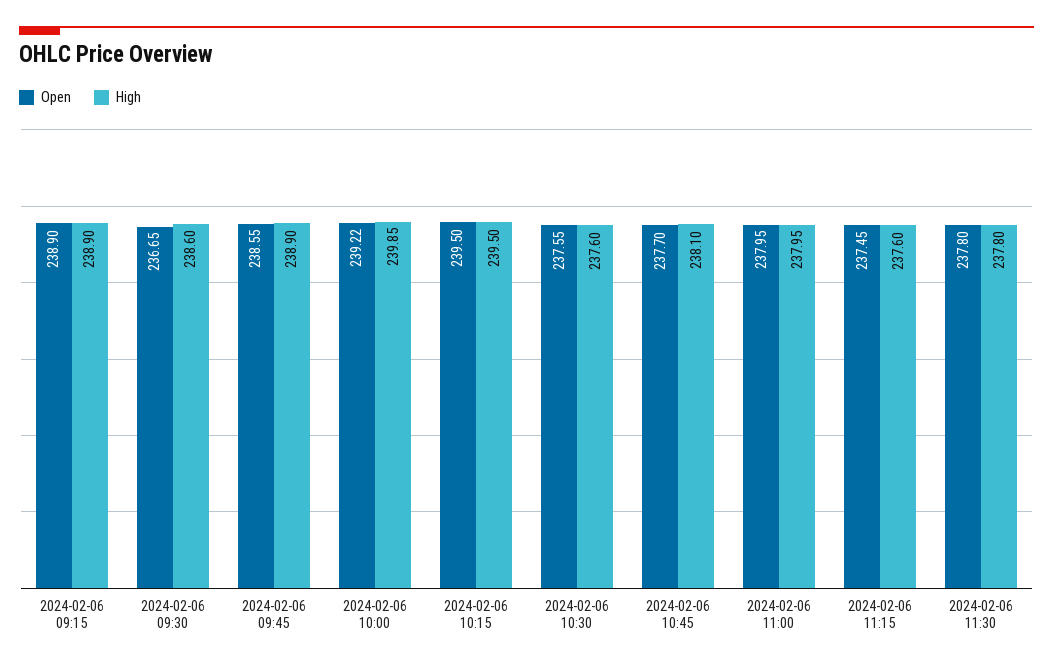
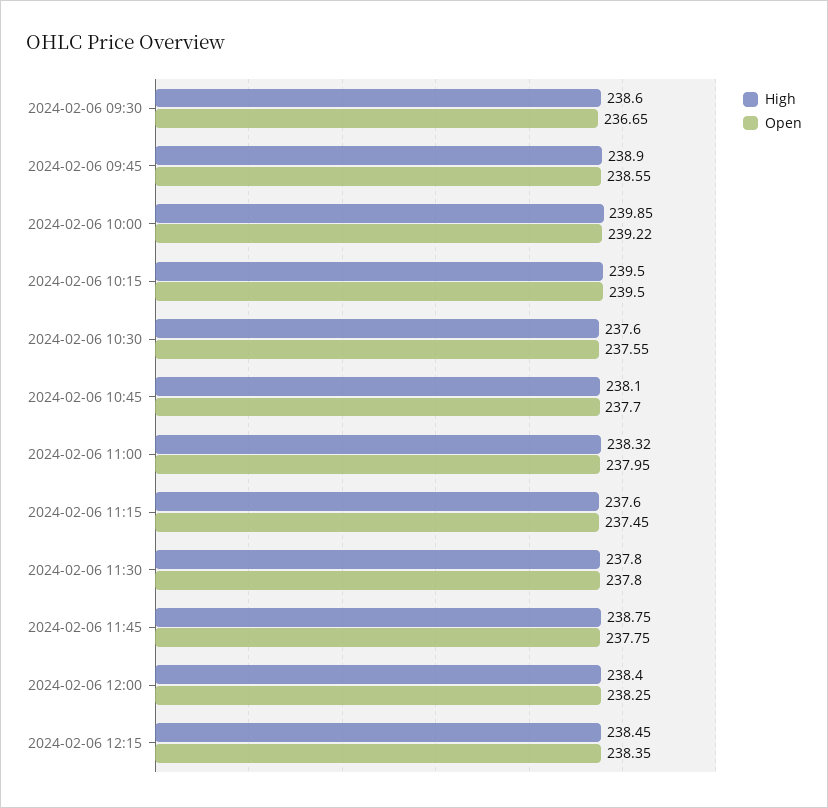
Open, 2024-02-06 09:15: 238.9 -> none
High, 2024-02-06 09:15: 238.9 -> none
High, 2024-02-06 11:00: 237.95 -> 238.32
High, 2024-02-06 11:45: none -> 238.75
Open, 2024-02-06 11:45: none -> 237.75
High, 2024-02-06 12:00: none -> 238.4
Open, 2024-02-06 12:00: none -> 238.25
High, 2024-02-06 12:15: none -> 238.45
Open, 2024-02-06 12:15: none -> 238.35

